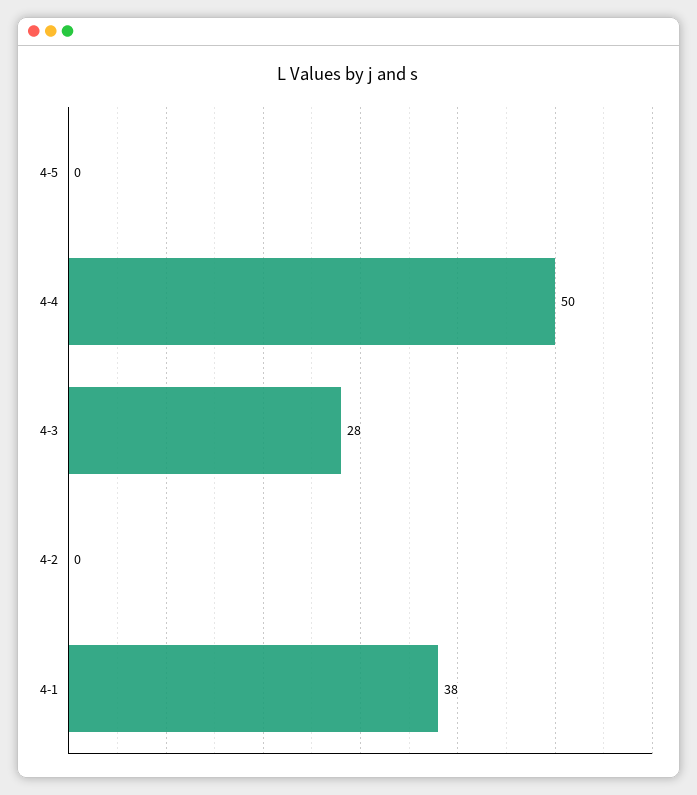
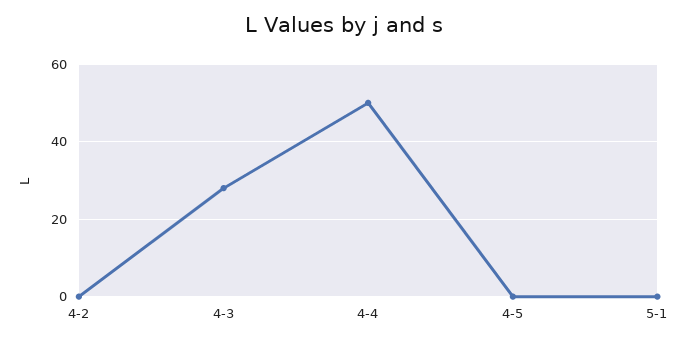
4-1: 38 -> none
5-1: none -> 0

